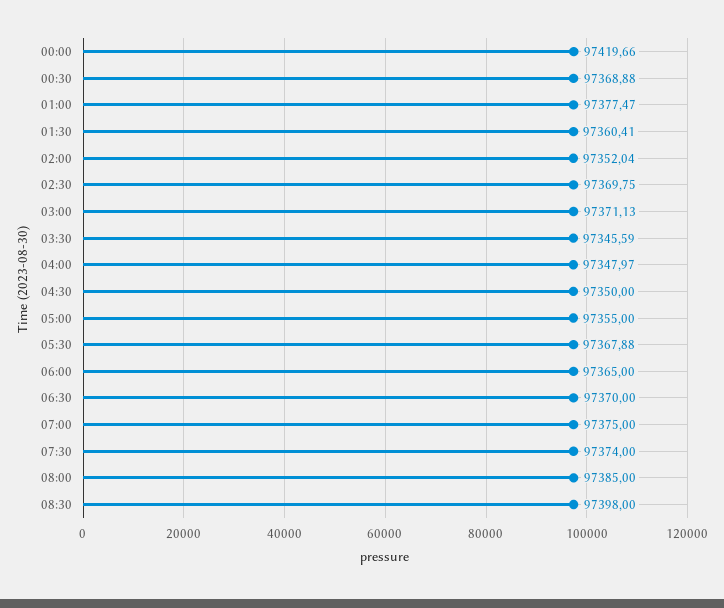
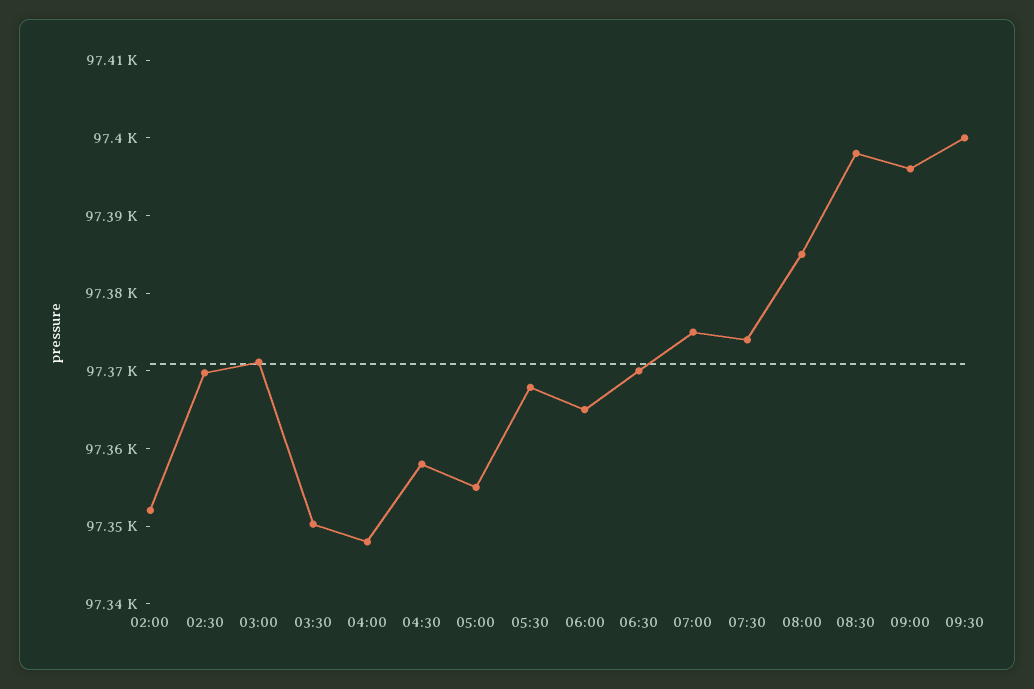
00:00: 97419.66 -> none
00:30: 97368.88 -> none
01:00: 97377.47 -> none
01:30: 97360.41 -> none
03:30: 97345.59 -> 97350
04:30: 97350 -> 97358
09:00: none -> 97396
09:30: none -> 97400

